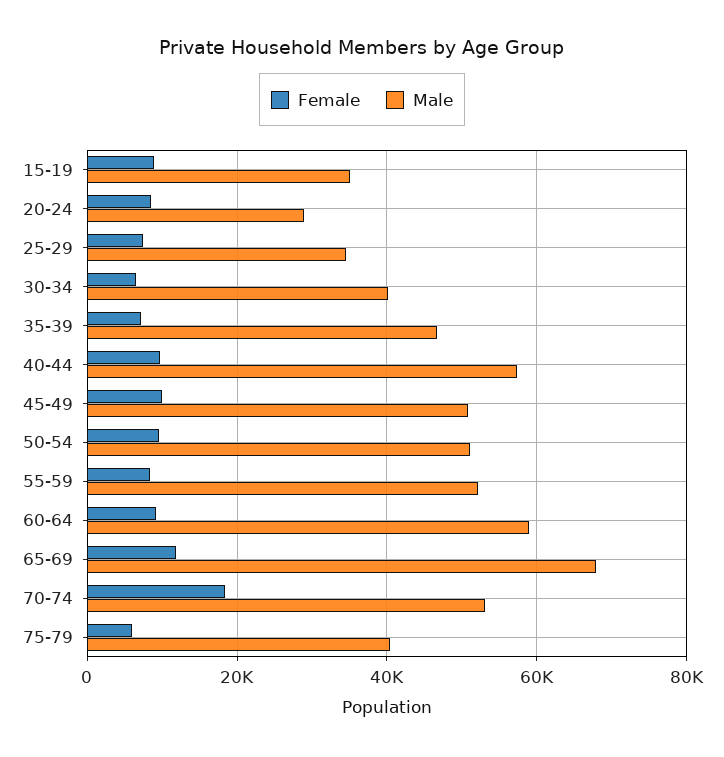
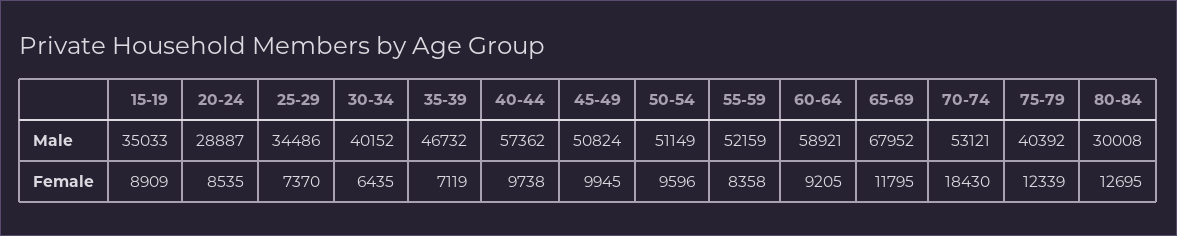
Female, 75-79: 6000 -> 12339
Male, 80-84: none -> 30008
Female, 80-84: none -> 12695

